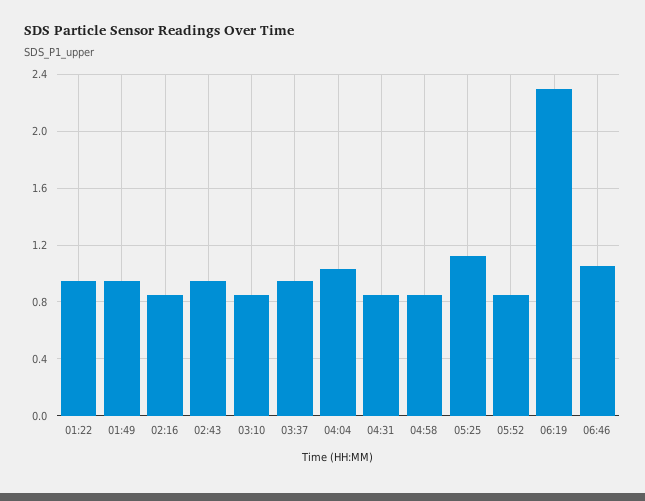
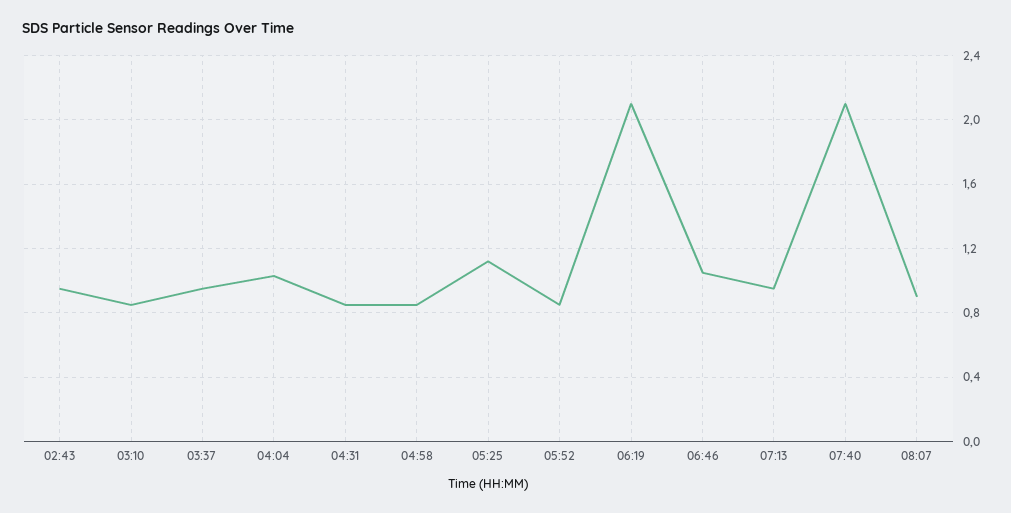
01:22: 0.95 -> none
01:49: 0.95 -> none
02:16: 0.85 -> none
06:19: 2.3 -> 2.1
07:13: none -> 0.95
07:40: none -> 2.1
08:07: none -> 0.9

